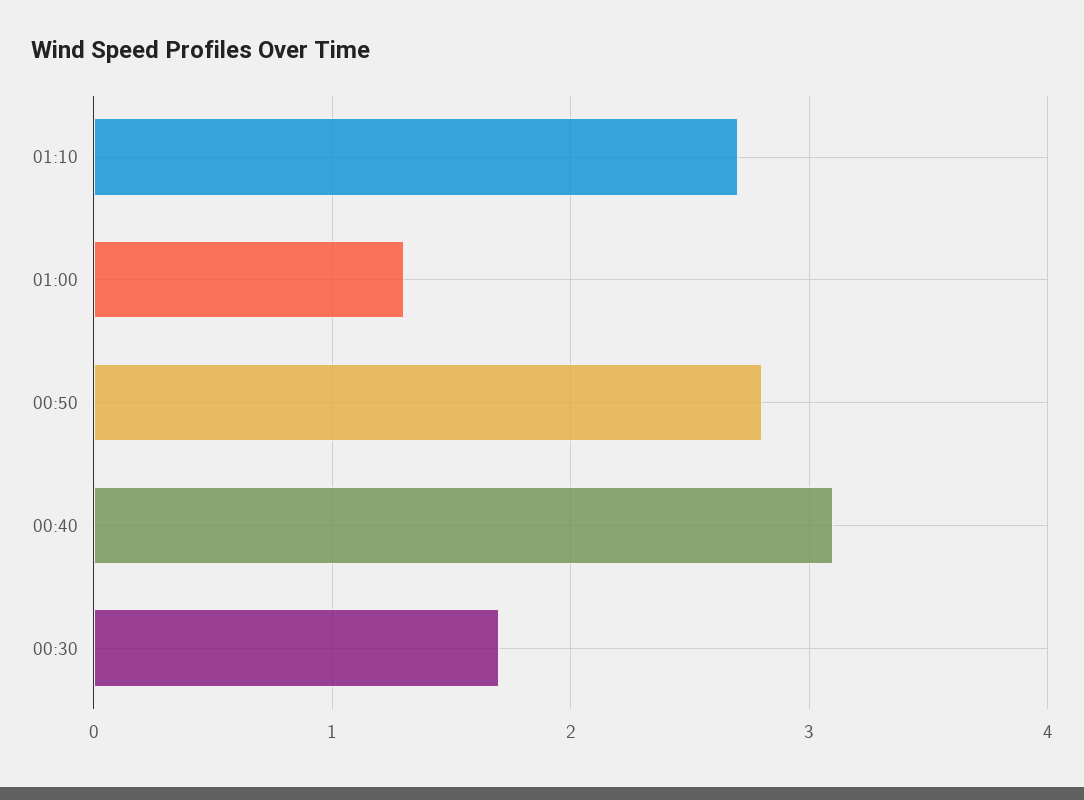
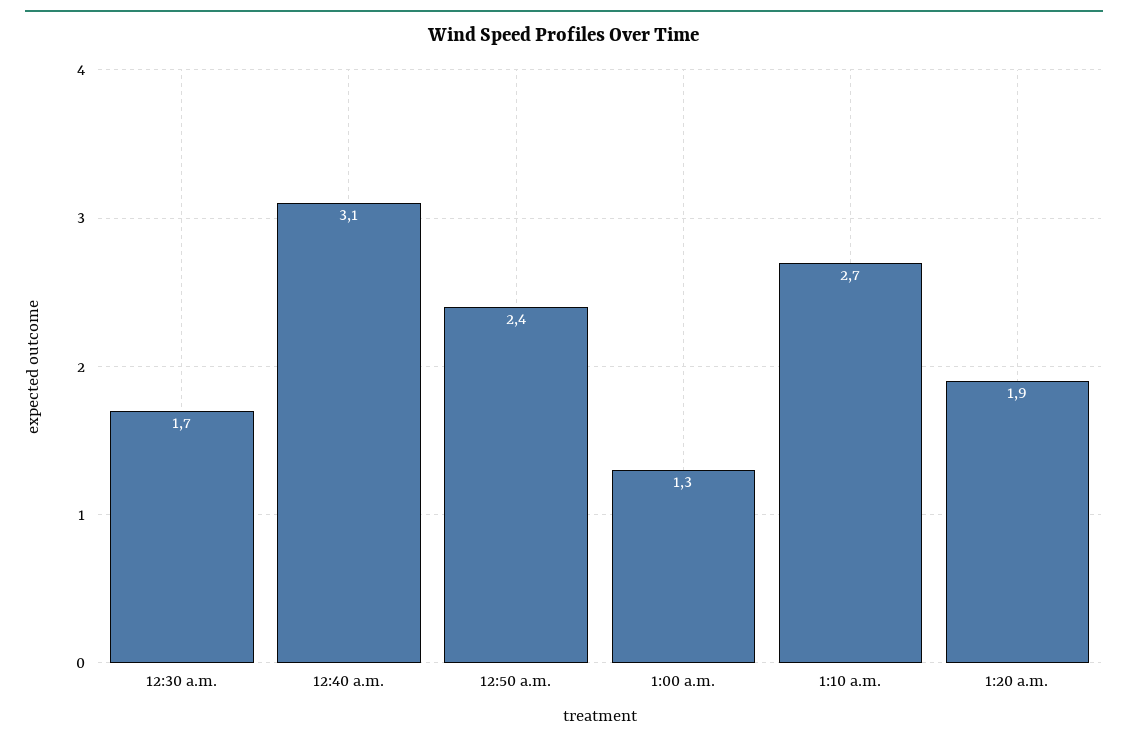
00:50: 2.8 -> 2.4
1:20 a.m.: none -> 1.9

